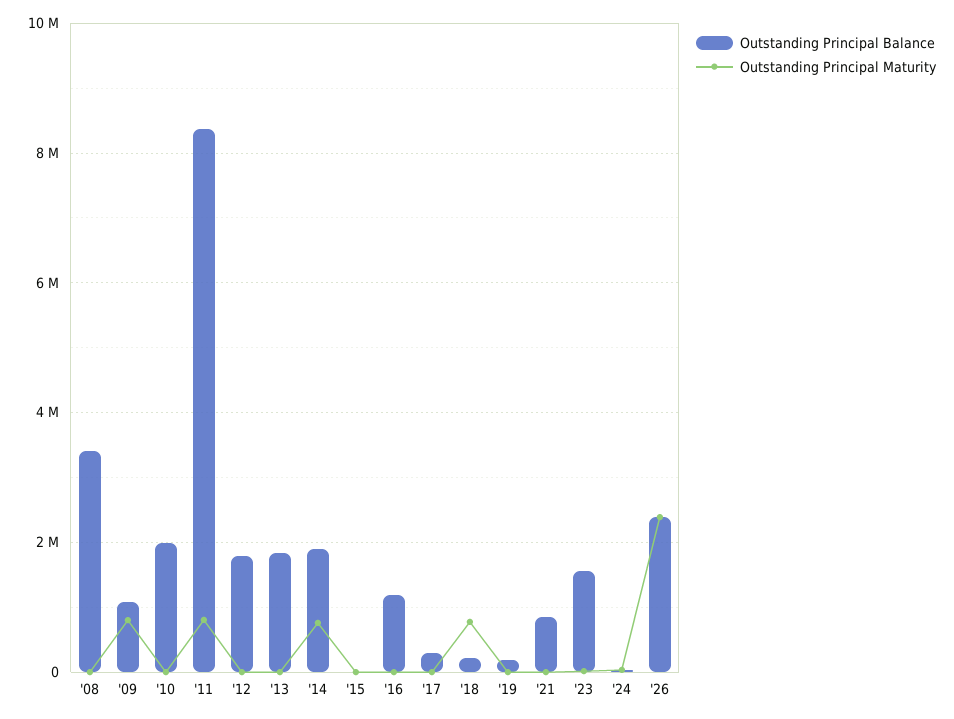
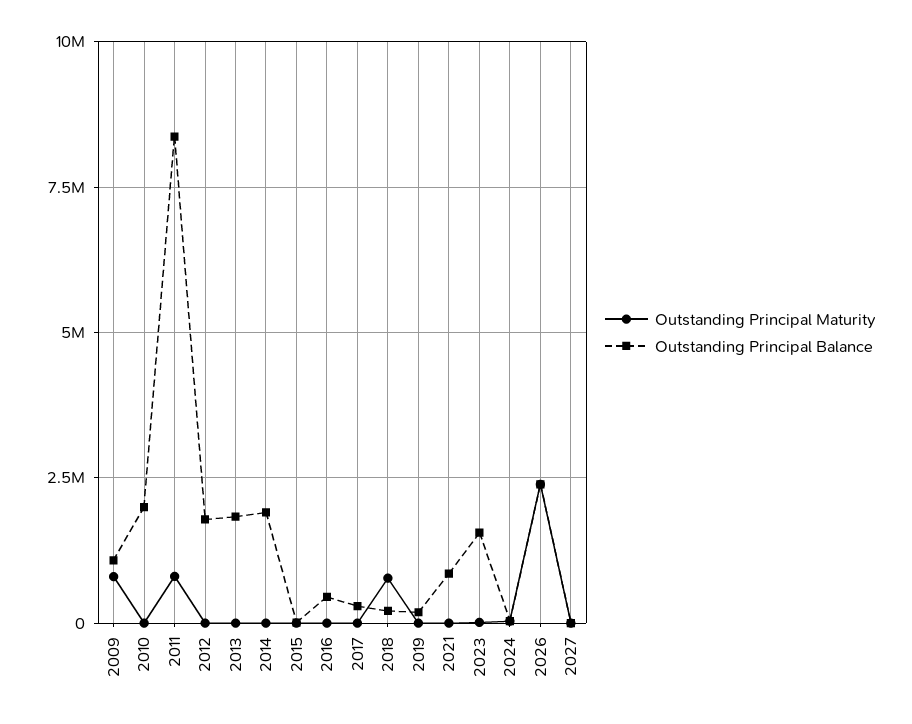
Outstanding Principal Balance, '08: 3400000 -> none
Outstanding Principal Maturity, '08: 0 -> none
Outstanding Principal Maturity, '14: 800000 -> 0
Outstanding Principal Balance, '16: 1200000 -> 500000
Outstanding Principal Maturity, 2027: none -> 0
Outstanding Principal Balance, 2027: none -> 0

